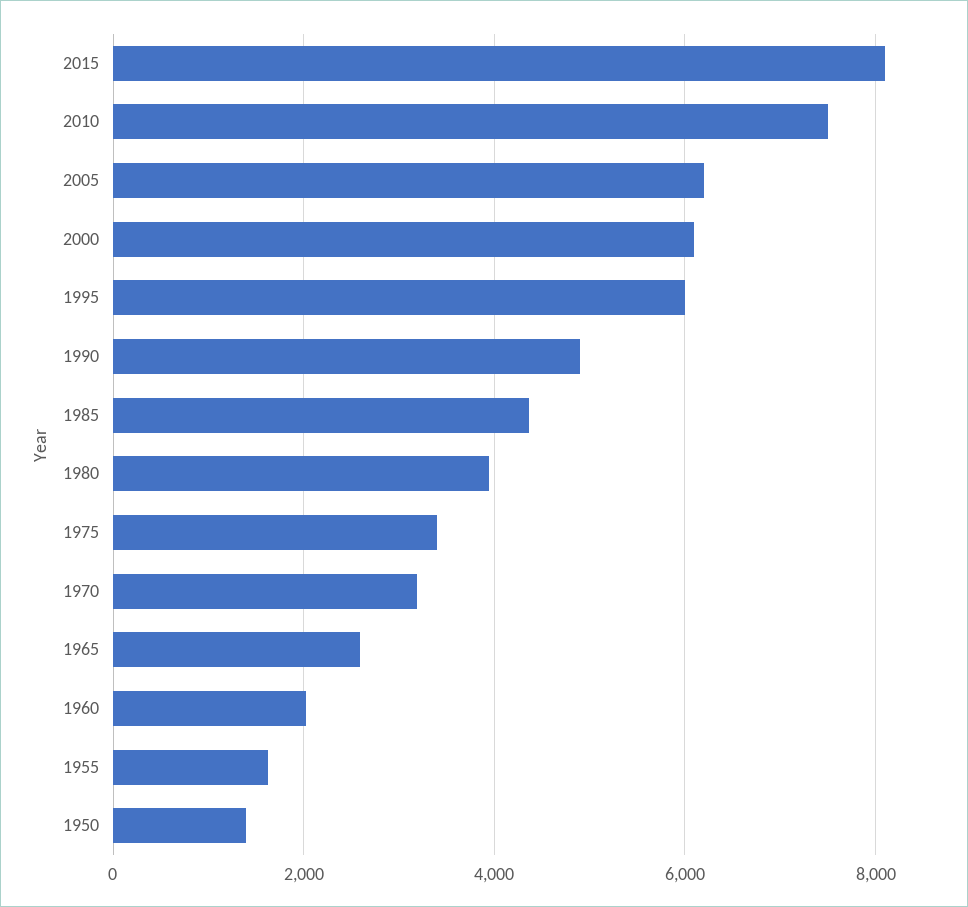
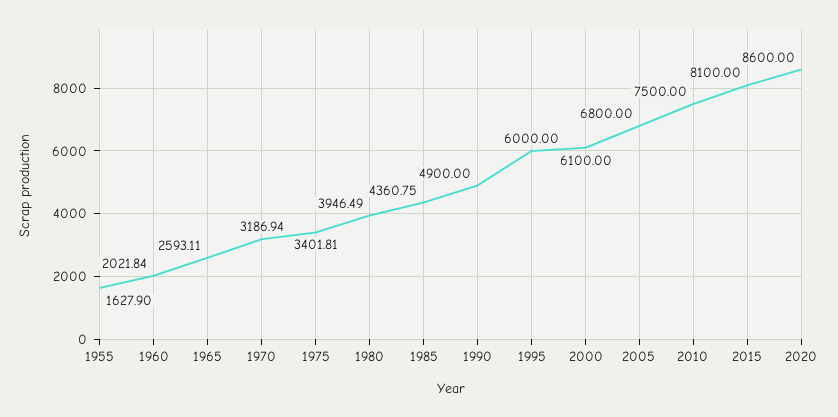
2005: 6200 -> 6800
1950: 1400 -> none
2020: none -> 8600

